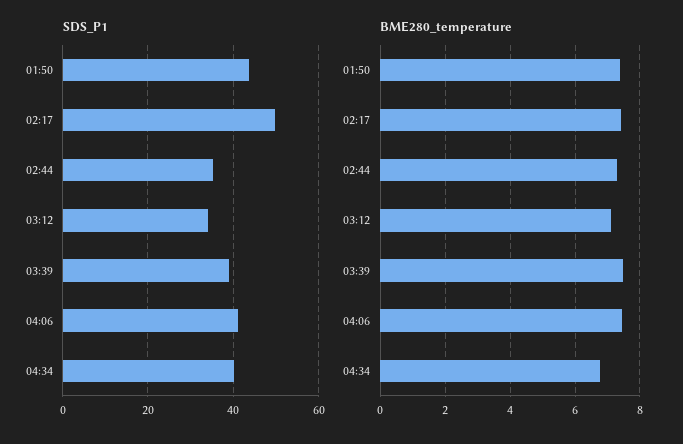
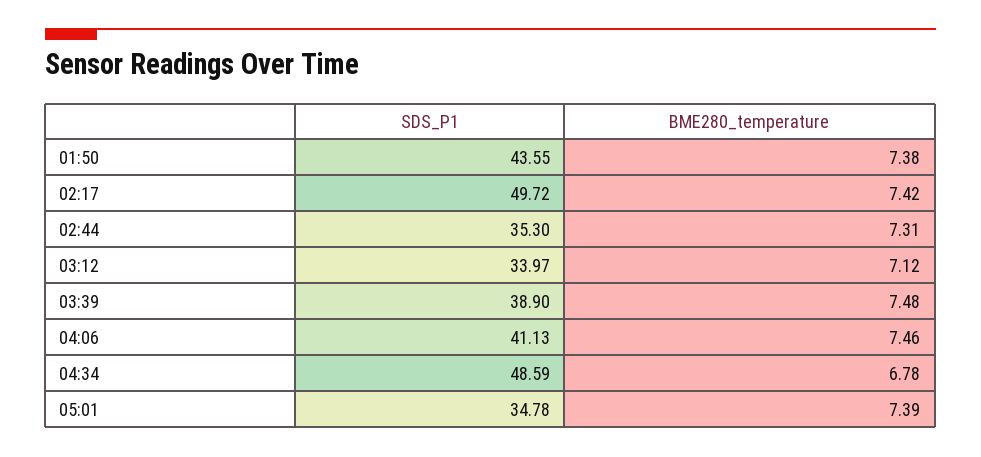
SDS_P1, 04:34: 40 -> 48.59
SDS_P1, 05:01: none -> 34.78
BME280_temperature, 05:01: none -> 7.39

